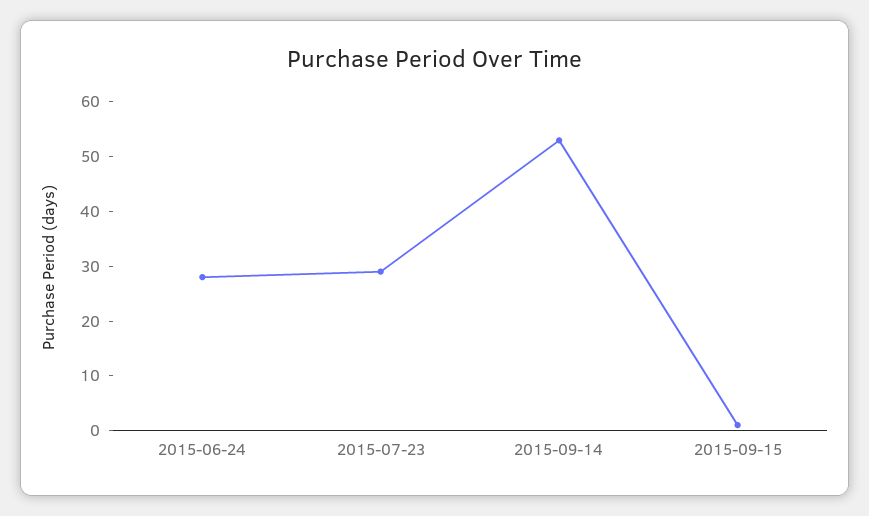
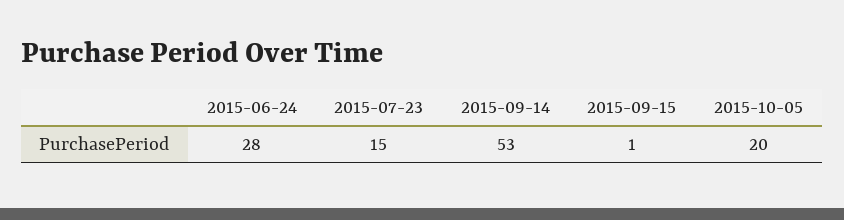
2015-07-23: 30 -> 15
2015-10-05: none -> 20

